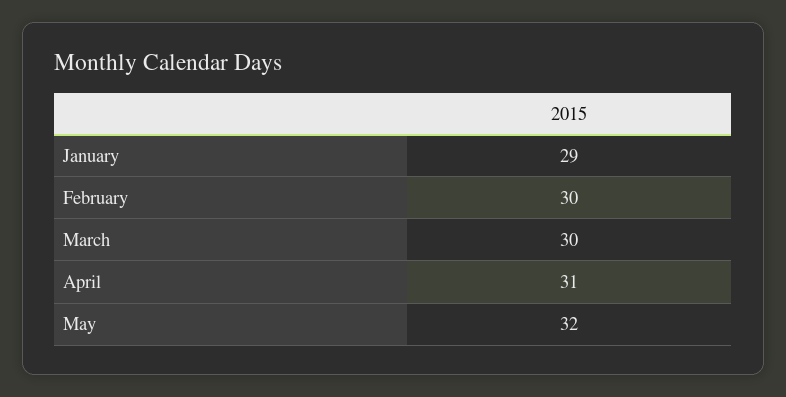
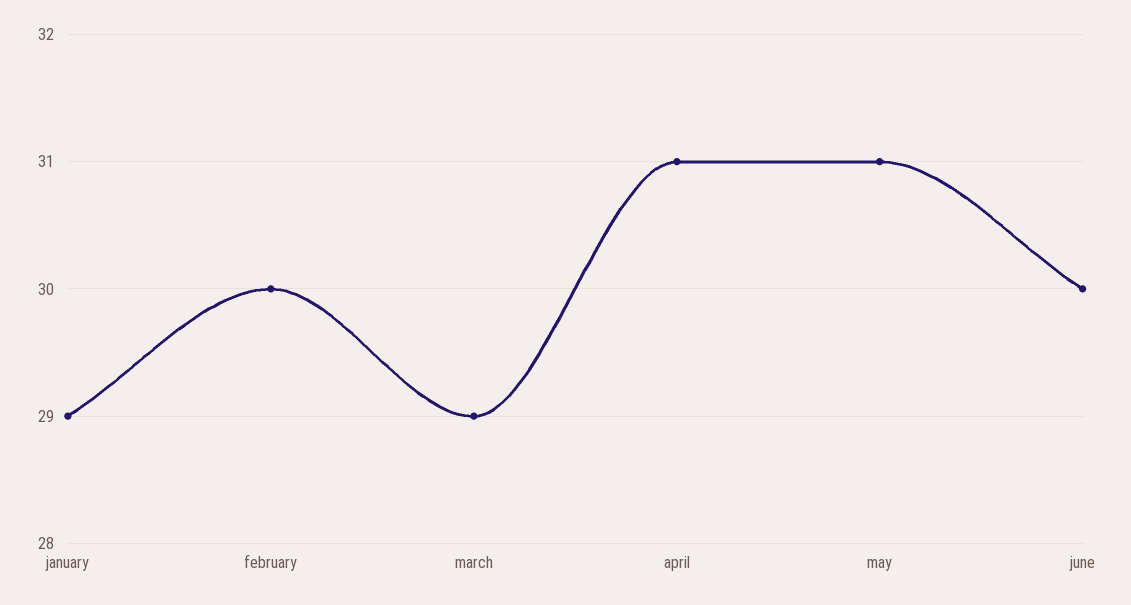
March: 30 -> 29
May: 32 -> 31
june: none -> 30

